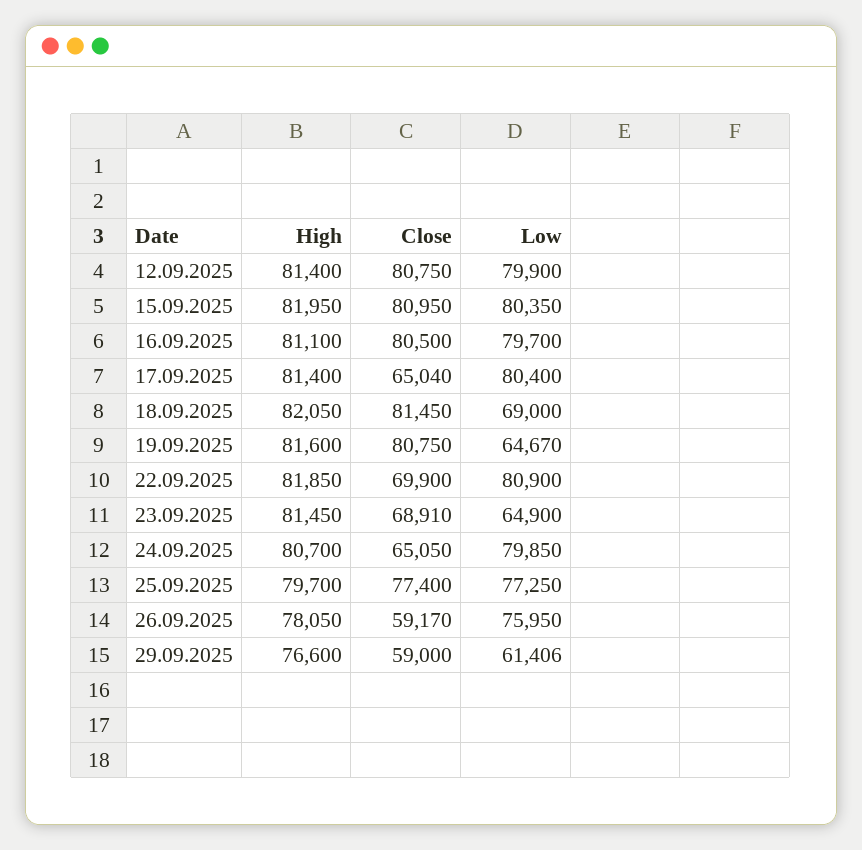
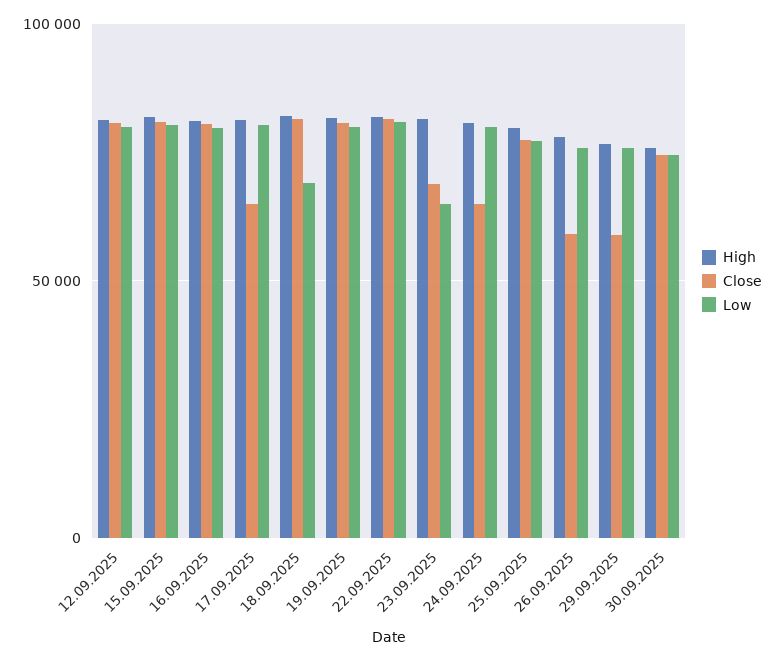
Low, 19.09.2025: 64670 -> 80000
Close, 22.09.2025: 69900 -> 80000
Low, 29.09.2025: 61406 -> 75000
High, 30.09.2025: none -> 75000
Close, 30.09.2025: none -> 75000
Low, 30.09.2025: none -> 75000

